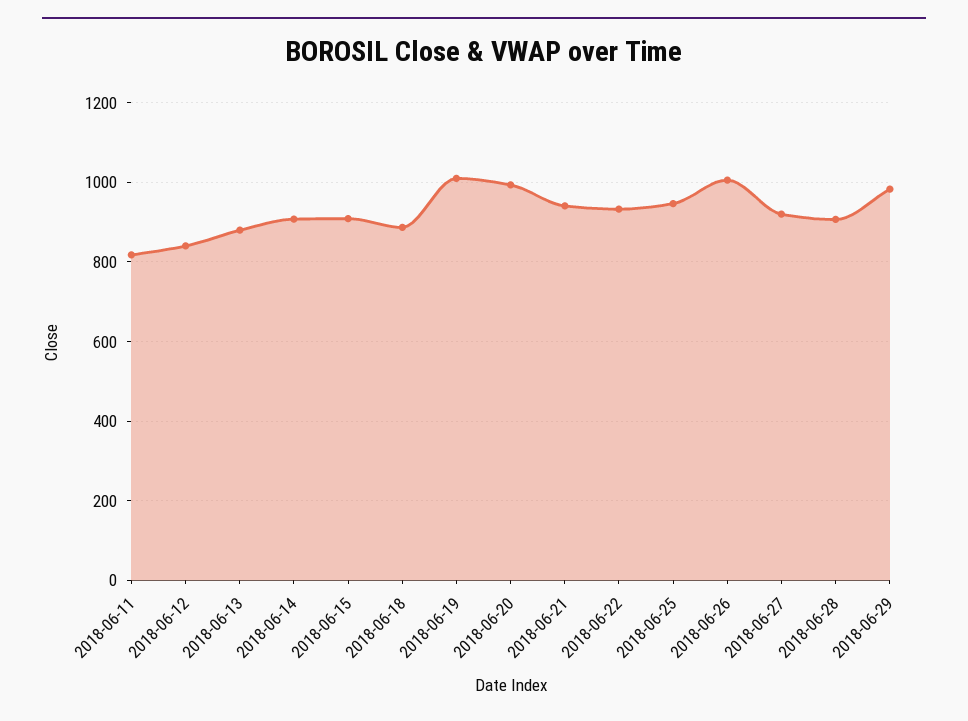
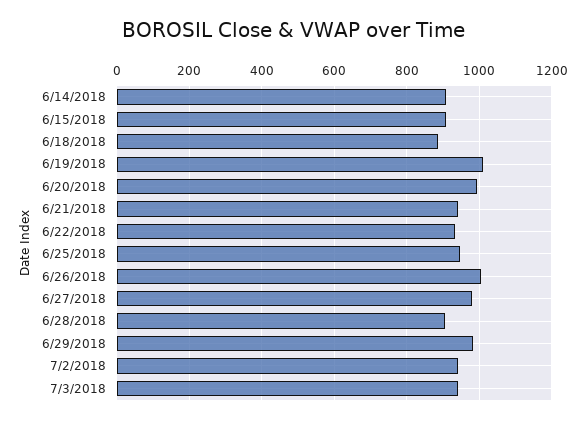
2018-06-11: 820 -> none
2018-06-12: 840 -> none
2018-06-13: 880 -> none
2018-06-27: 920 -> 980
7/2/2018: none -> 940
7/3/2018: none -> 940

